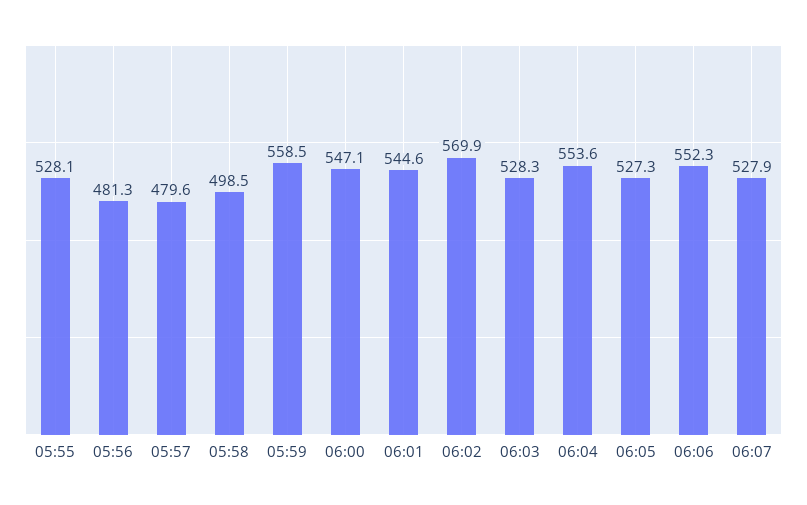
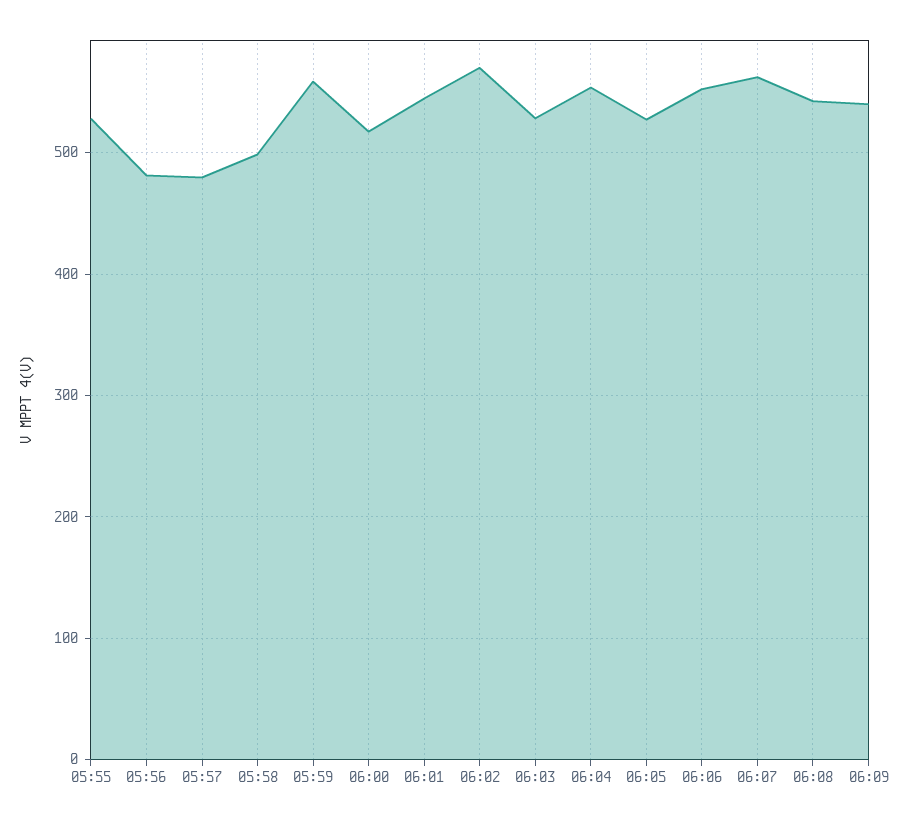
06:00: 547.1 -> 520
06:07: 527.9 -> 560
06:08: none -> 540
06:09: none -> 540

